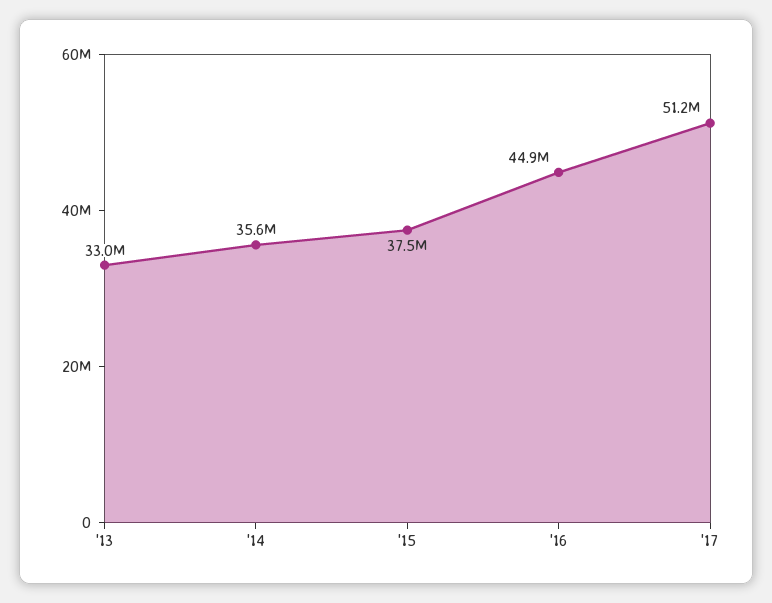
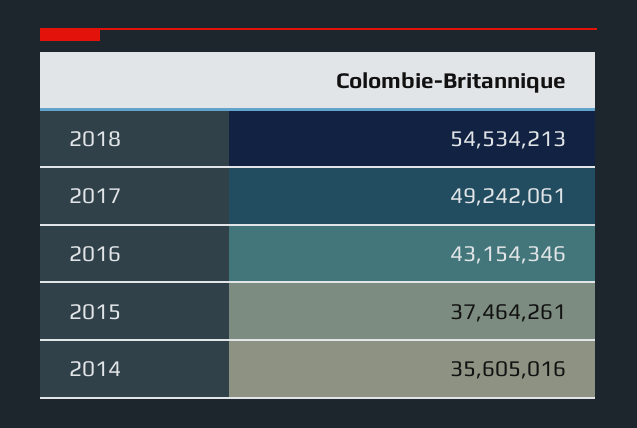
'13: 33000000 -> none
'16: 44900000 -> 43154346
'17: 51200000 -> 49242061
2018: none -> 54534213

